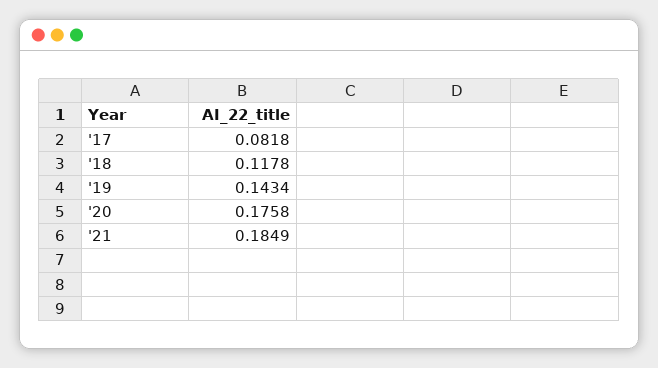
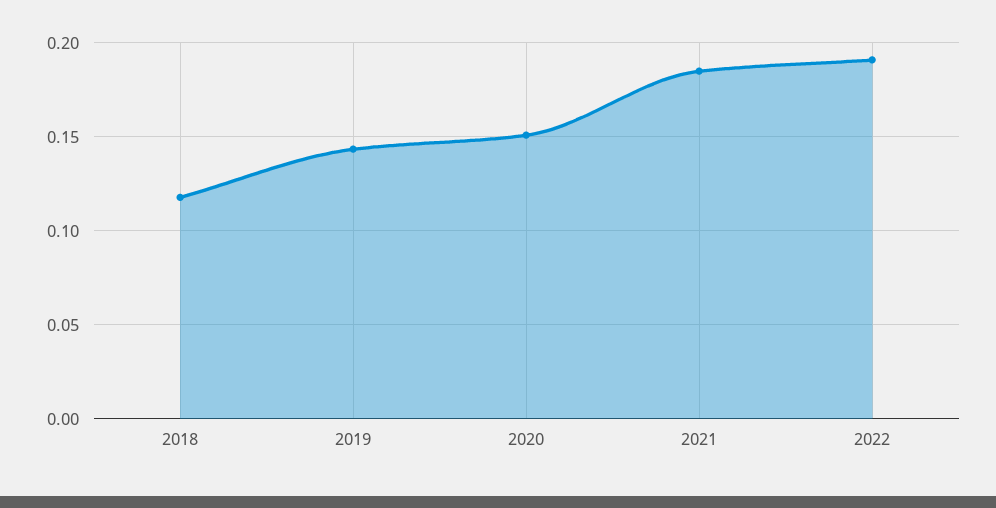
'17: 0.0818 -> none
'20: 0.1758 -> 0.15
2022: none -> 0.19

